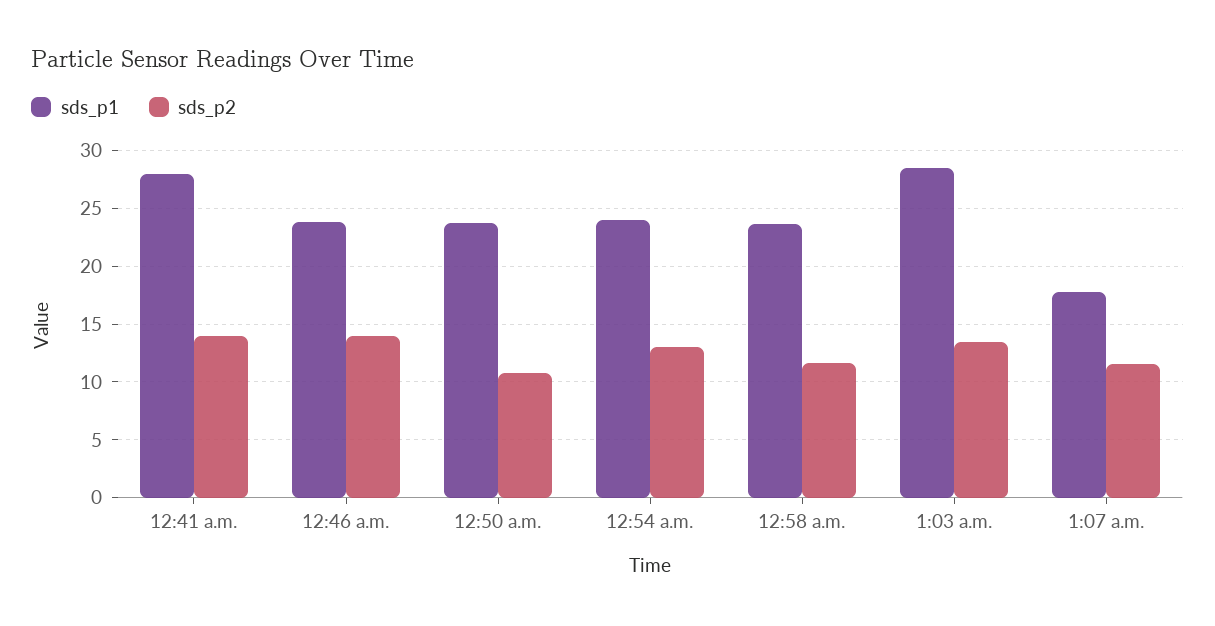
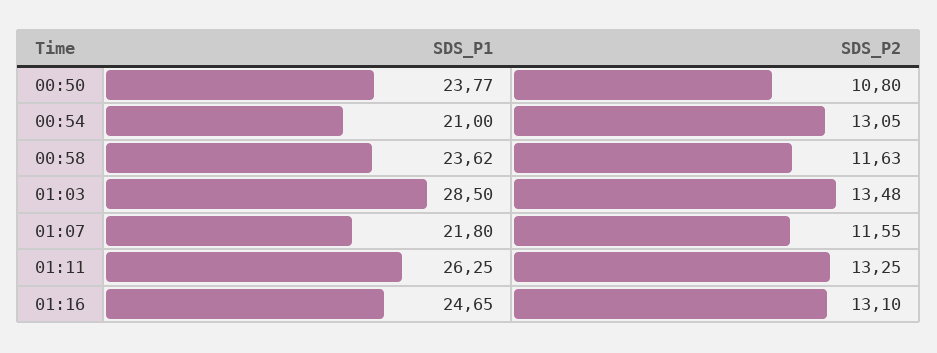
sds_p1, 12:41 a.m.: 28 -> none
sds_p2, 12:41 a.m.: 14 -> none
sds_p1, 12:46 a.m.: 24 -> none
sds_p2, 12:46 a.m.: 14 -> none
sds_p1, 12:54 a.m.: 24 -> 21
sds_p1, 1:07 a.m.: 18 -> 21.8
sds_p1, 01:11: none -> 26.25
sds_p2, 01:11: none -> 13.25
sds_p1, 01:16: none -> 24.65
sds_p2, 01:16: none -> 13.1

